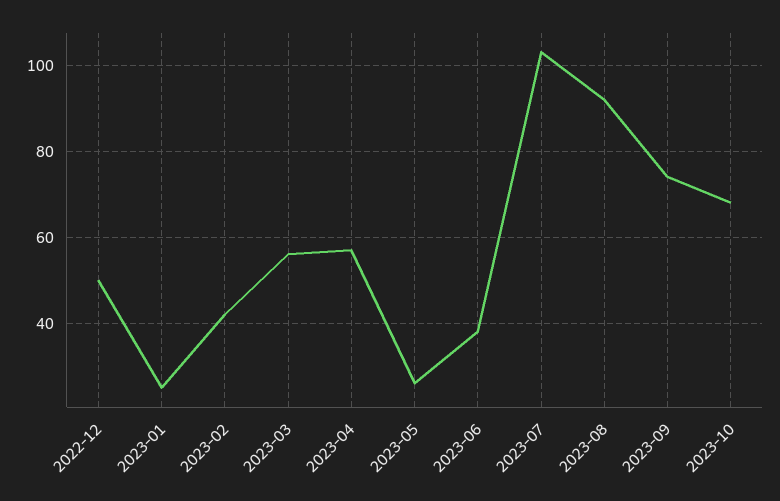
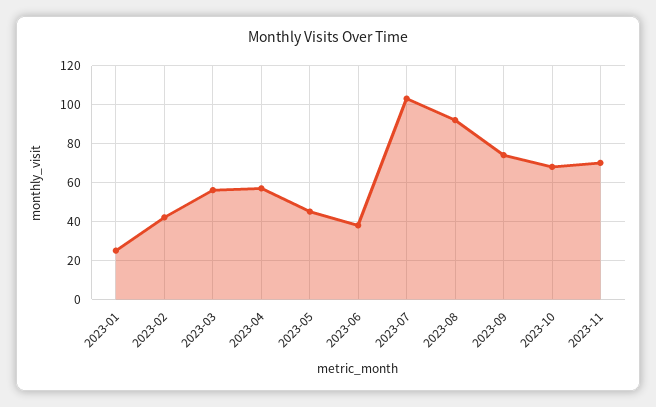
2022-12: 50 -> none
2023-05: 25 -> 45
2023-11: none -> 70

